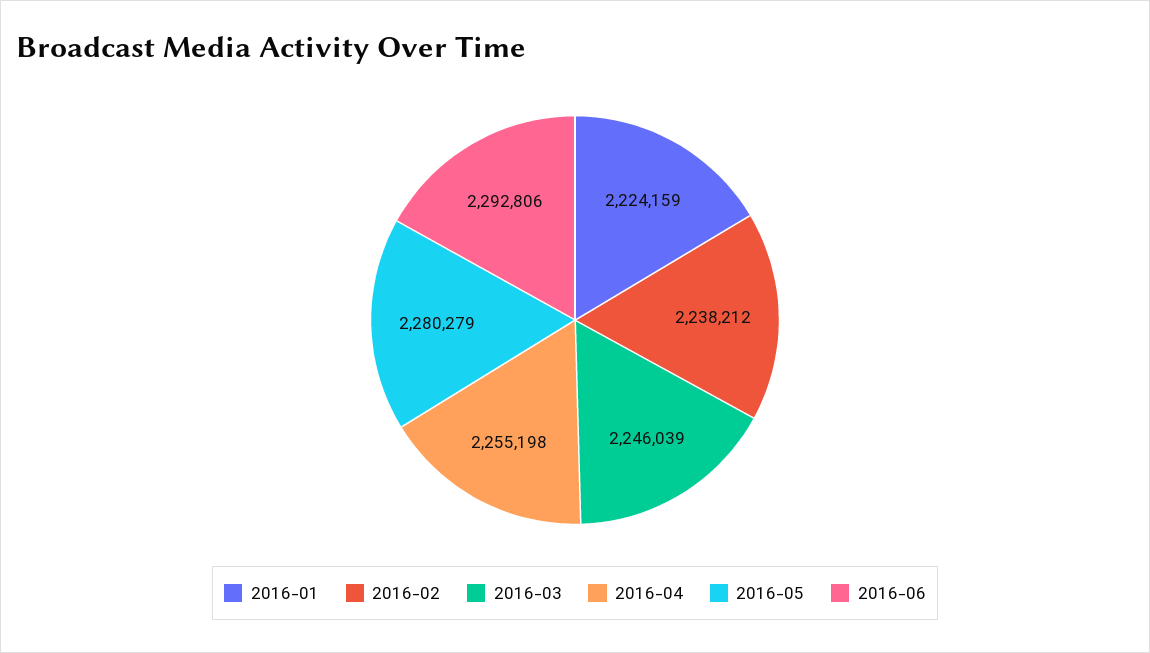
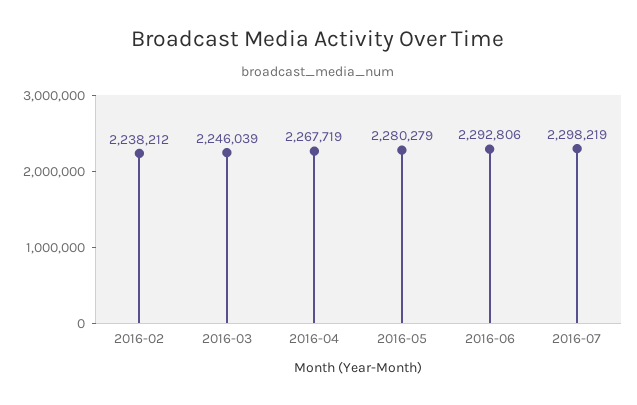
2016-01: 2224159 -> none
2016-04: 2255198 -> 2267719
2016-07: none -> 2298219

